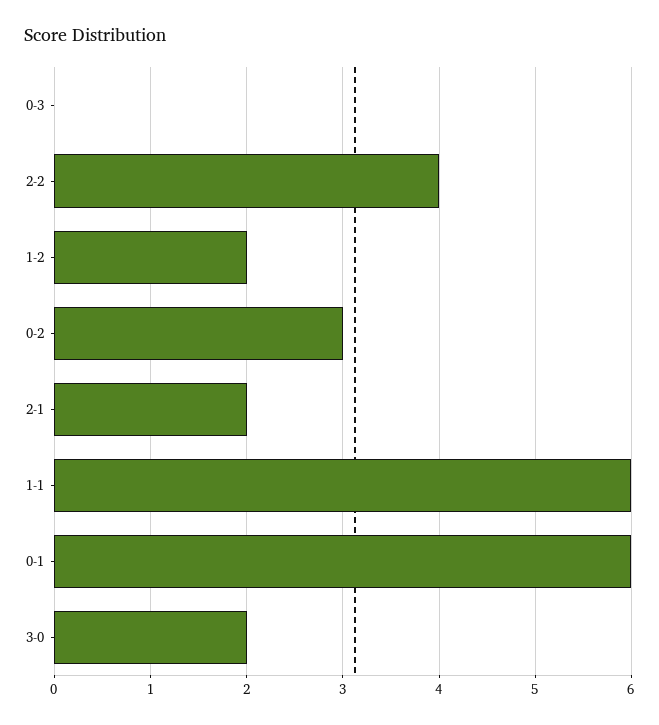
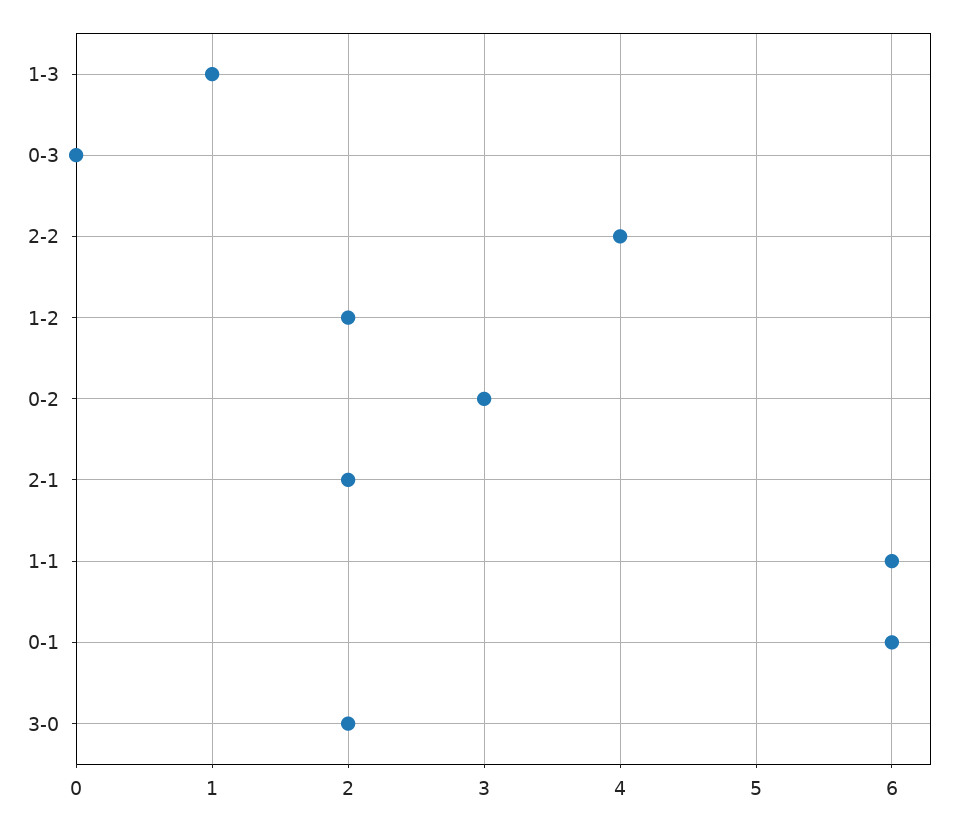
1-3: none -> 1

